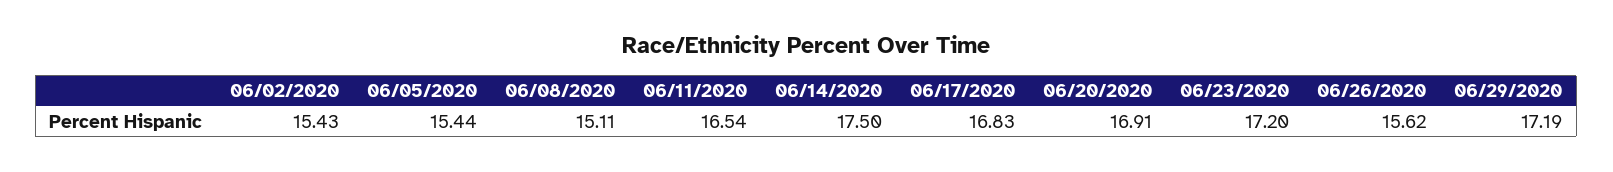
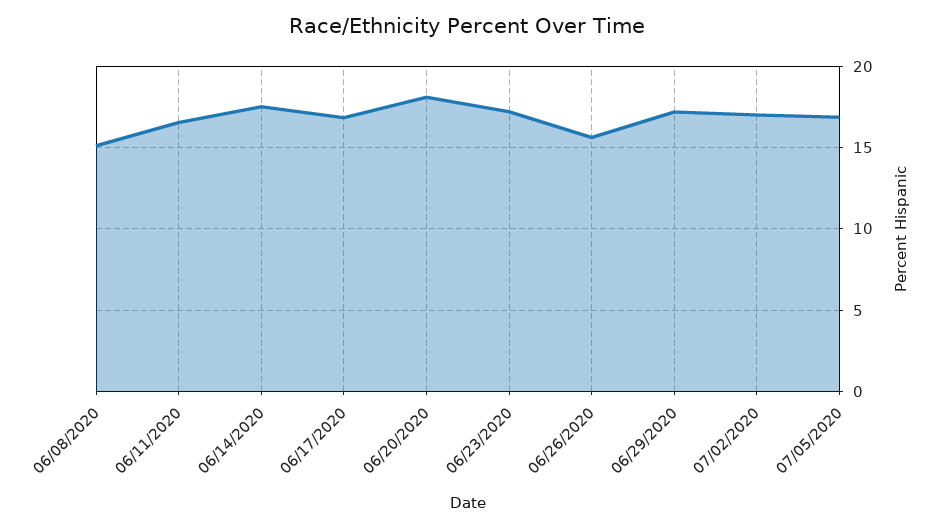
06/02/2020: 15.43 -> none
06/05/2020: 15.44 -> none
06/20/2020: 16.91 -> 18
07/02/2020: none -> 17
07/05/2020: none -> 17

